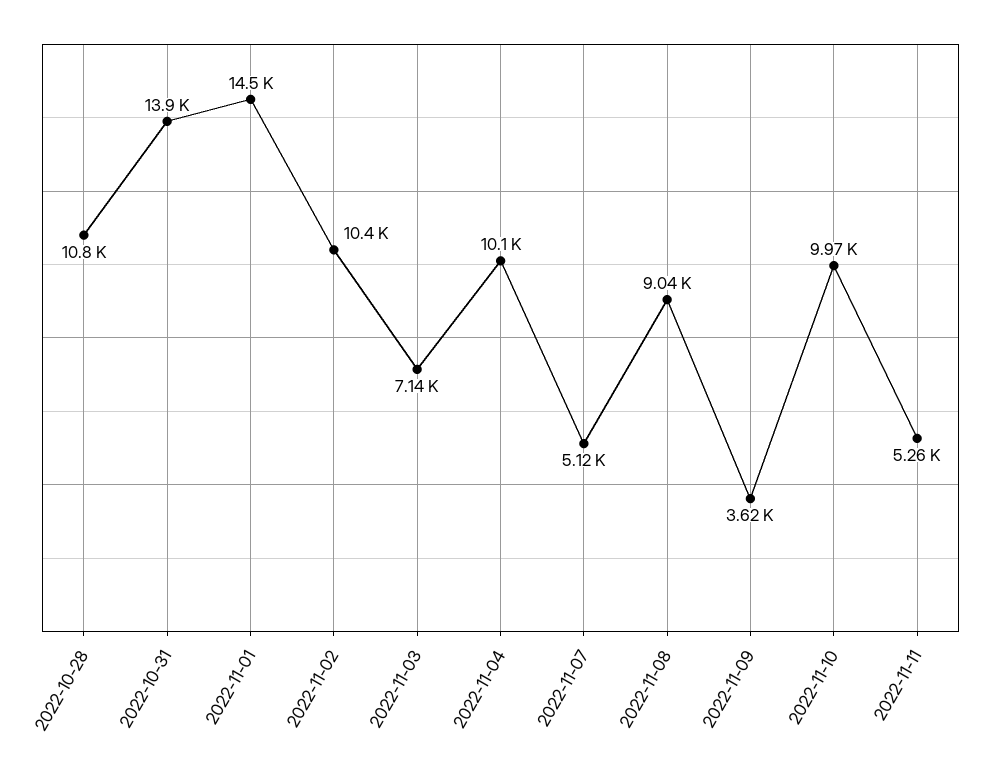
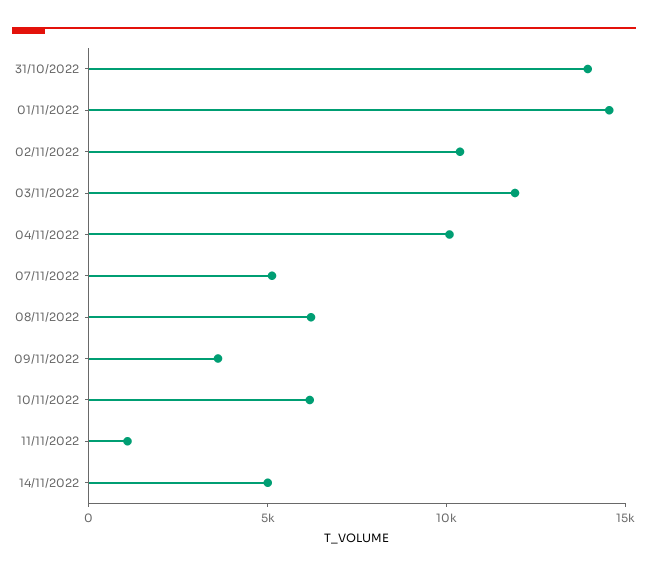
2022-10-28: 10800 -> none
2022-11-03: 7140 -> 12000
2022-11-08: 9040 -> 6000
2022-11-10: 9970 -> 6000
2022-11-11: 5260 -> 1000
14/11/2022: none -> 5000

